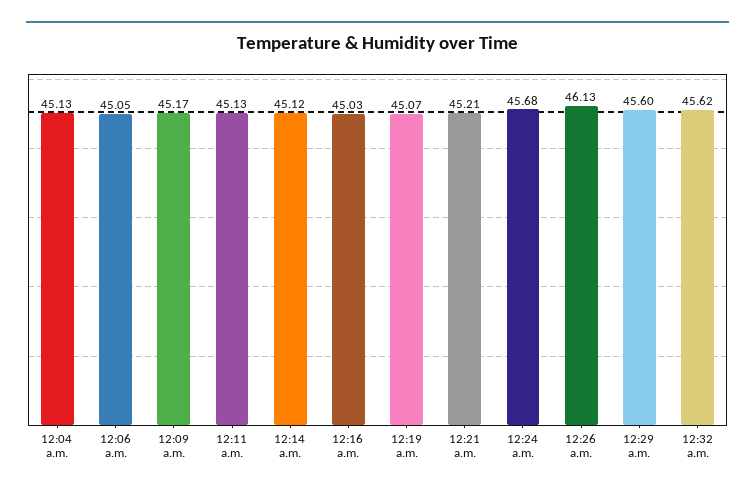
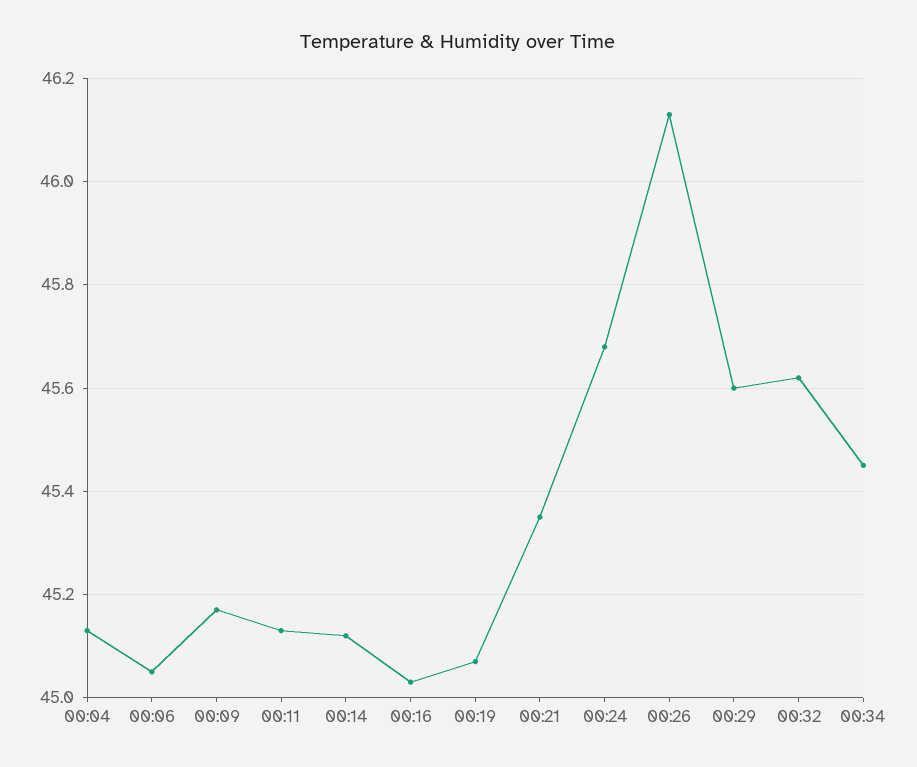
12:21 a.m.: 45.21 -> 45.35
00:34: none -> 45.45

